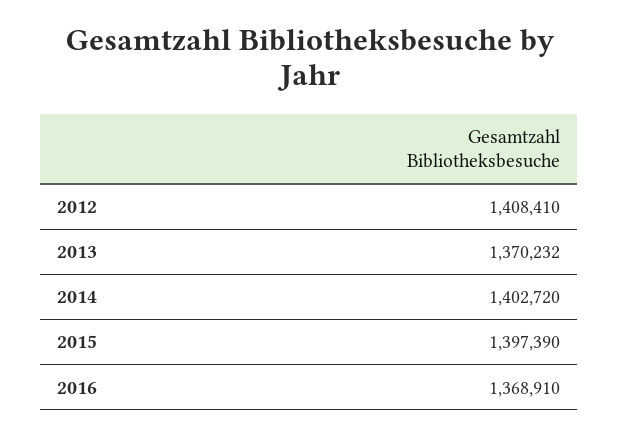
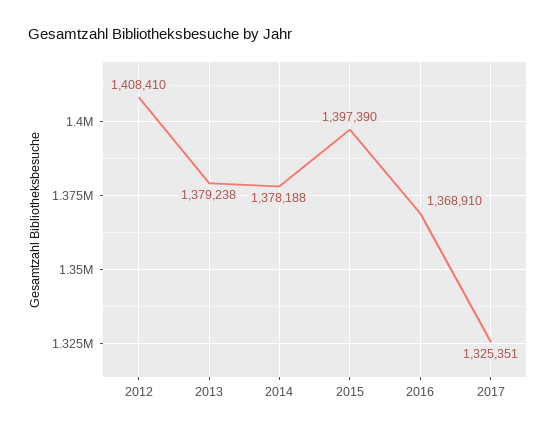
2013: 1370232 -> 1379238
2014: 1402720 -> 1378188
2017: none -> 1325351

